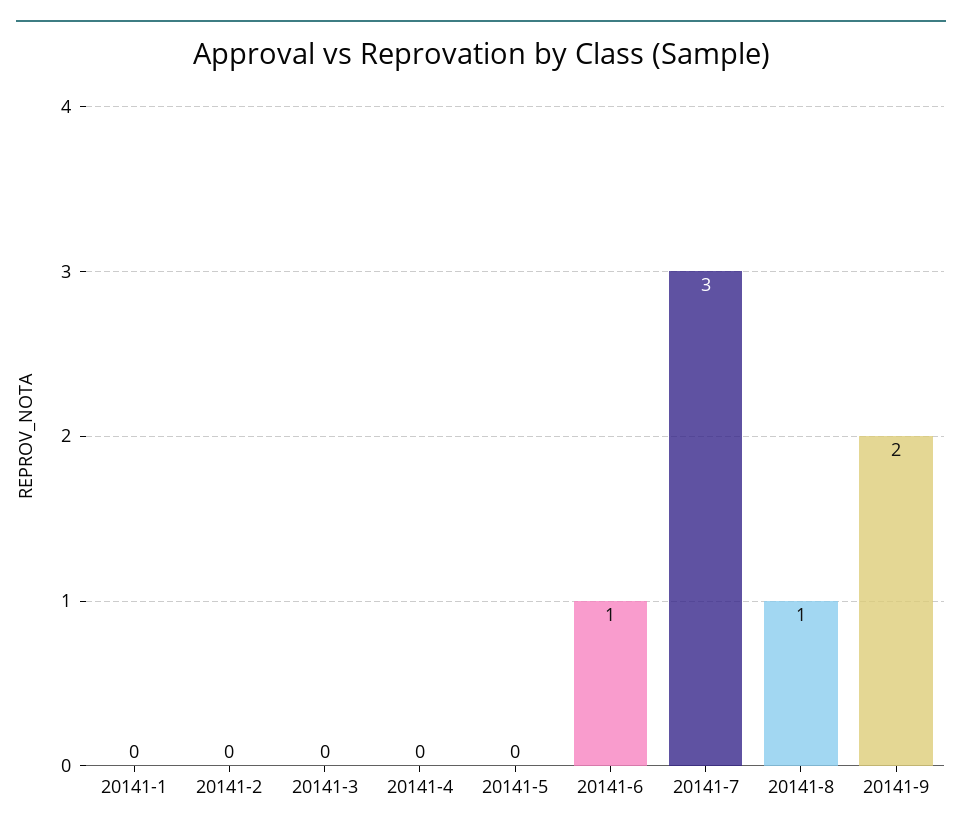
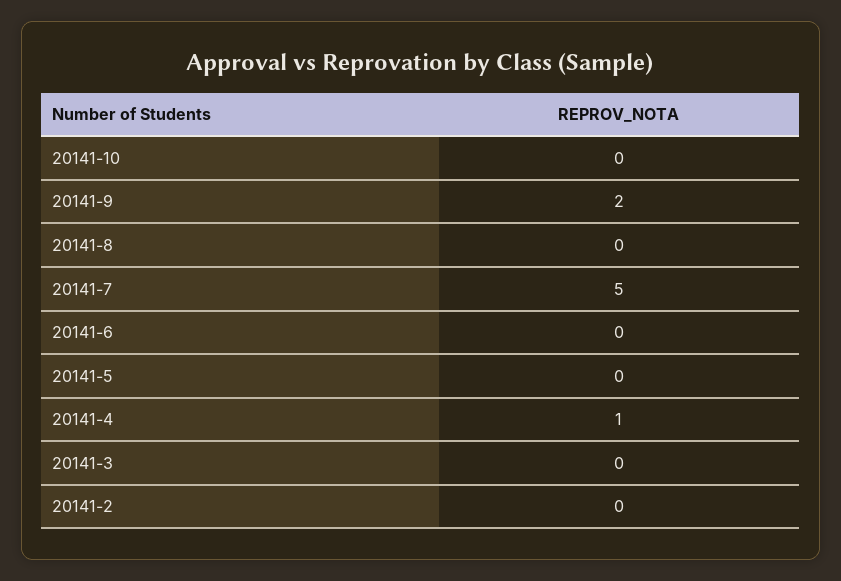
20141-1: 0 -> none
20141-4: 0 -> 1
20141-6: 1 -> 0
20141-7: 3 -> 5
20141-8: 1 -> 0
20141-10: none -> 0

